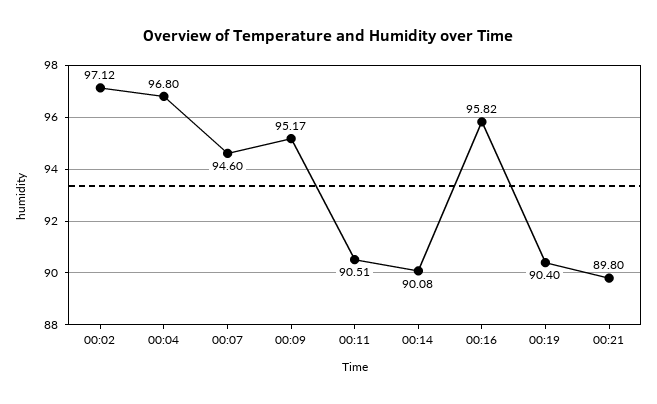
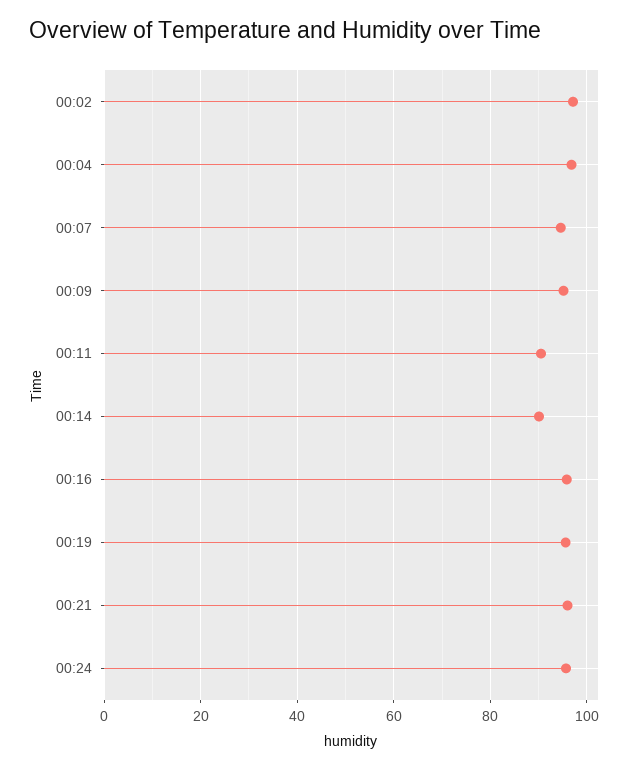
00:19: 90.4 -> 96
00:21: 89.8 -> 96
00:24: none -> 96

